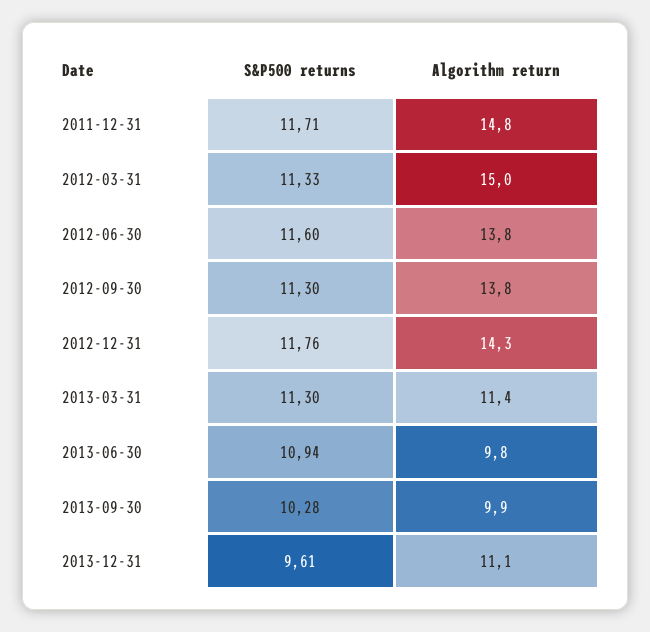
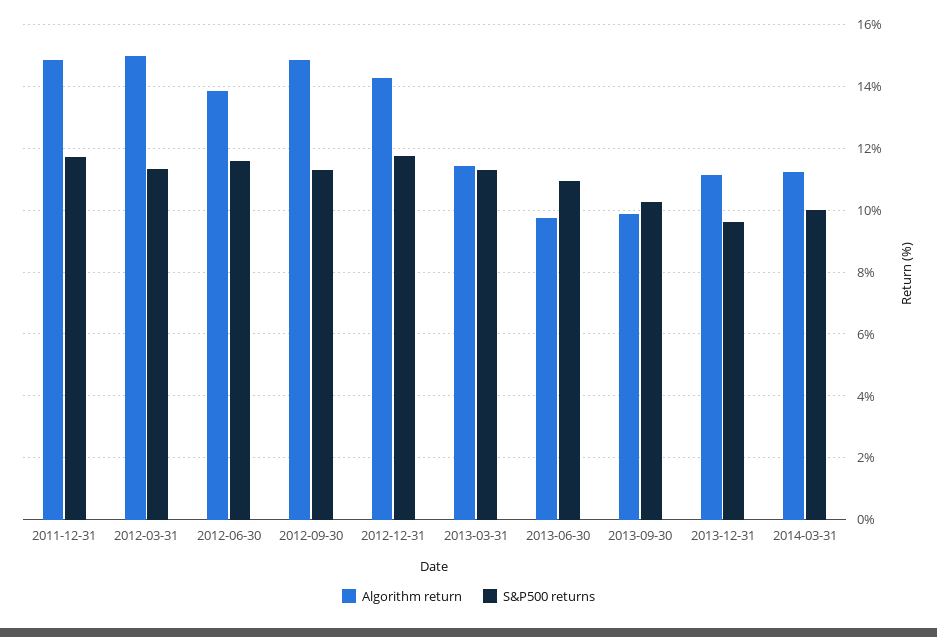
Algorithm return, 2012-09-30: 13.8 -> 14.8
Algorithm return, 2014-03-31: none -> 11.2
S&P500 returns, 2014-03-31: none -> 10

